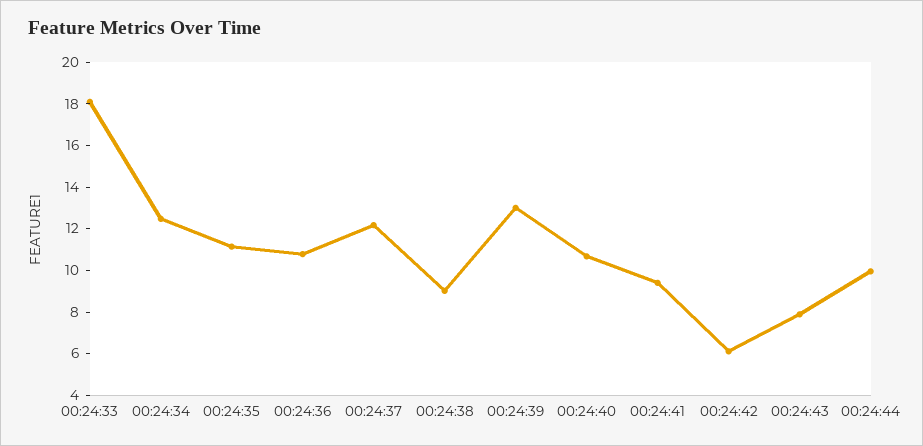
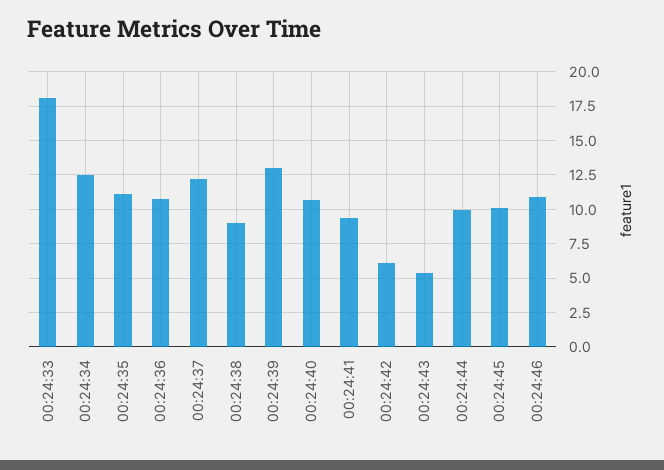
00:24:43: 8 -> 5.5
00:24:45: none -> 10
00:24:46: none -> 11

